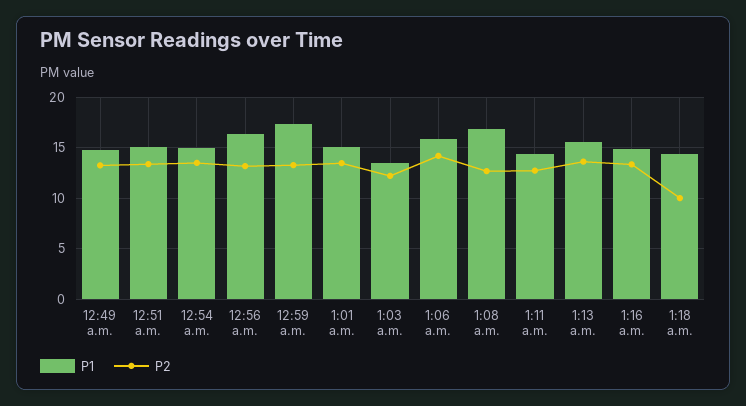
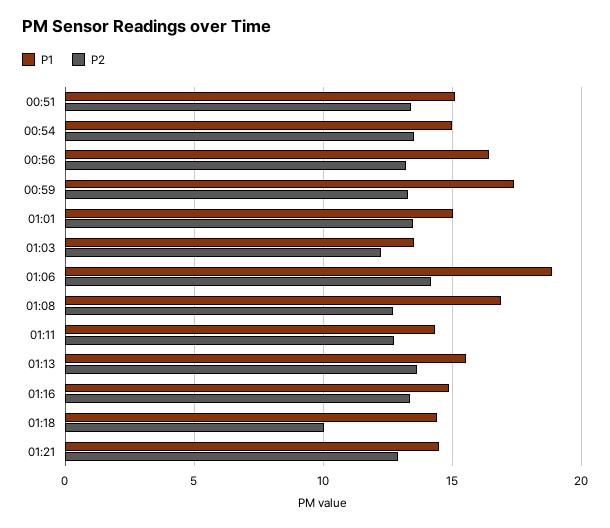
P1, 12:49 a.m.: 15 -> none
P2, 12:49 a.m.: 13 -> none
P1, 1:06 a.m.: 16 -> 19
P1, 01:21: none -> 14.5
P2, 01:21: none -> 13

